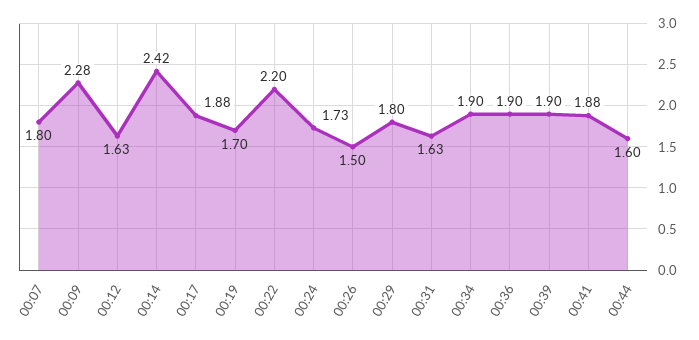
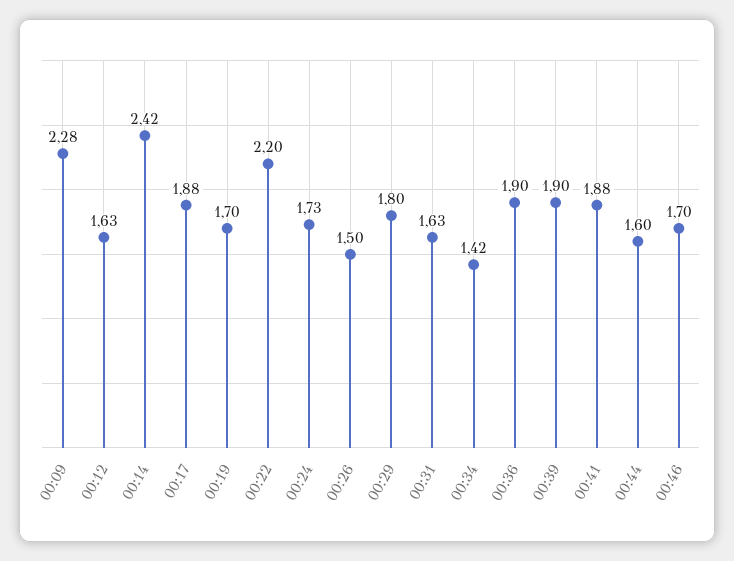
00:07: 1.8 -> none
00:34: 1.9 -> 1.42
00:46: none -> 1.7

